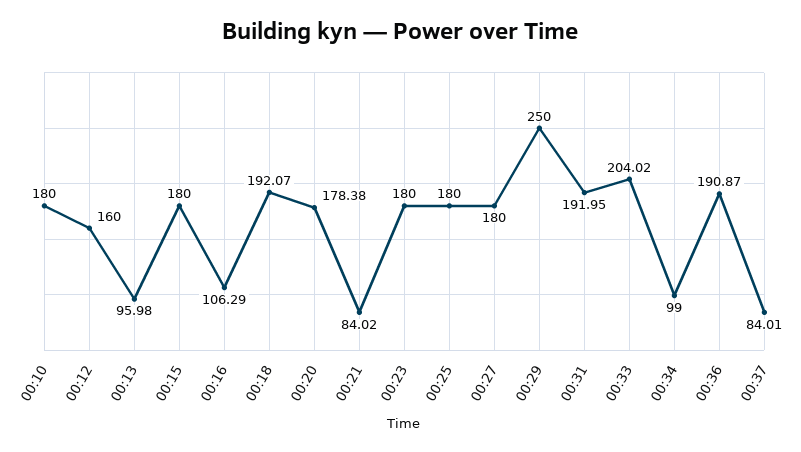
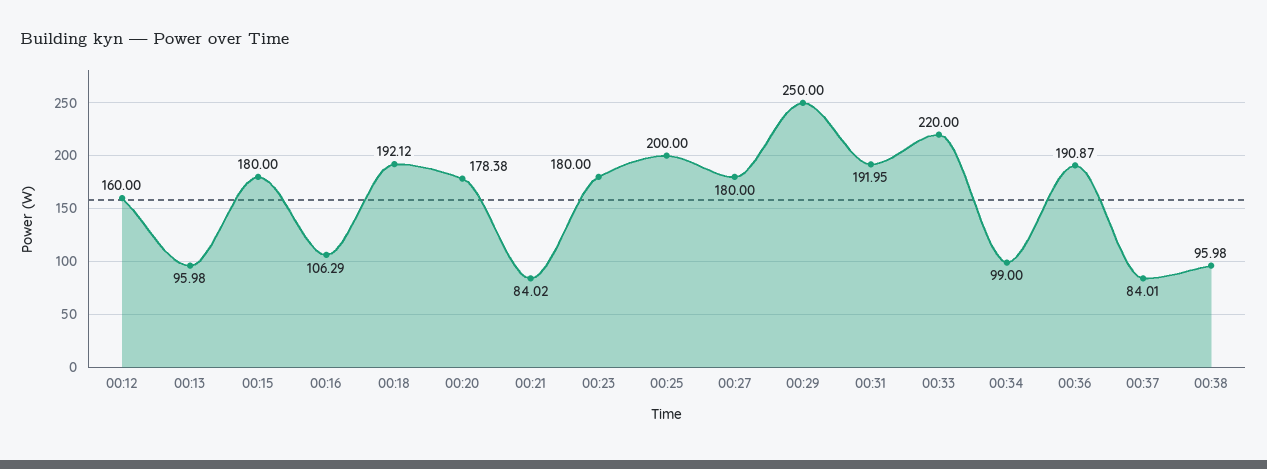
00:10: 180 -> none
00:18: 192.07 -> 192.12
00:25: 180 -> 200
00:33: 204.02 -> 220
00:38: none -> 95.98

